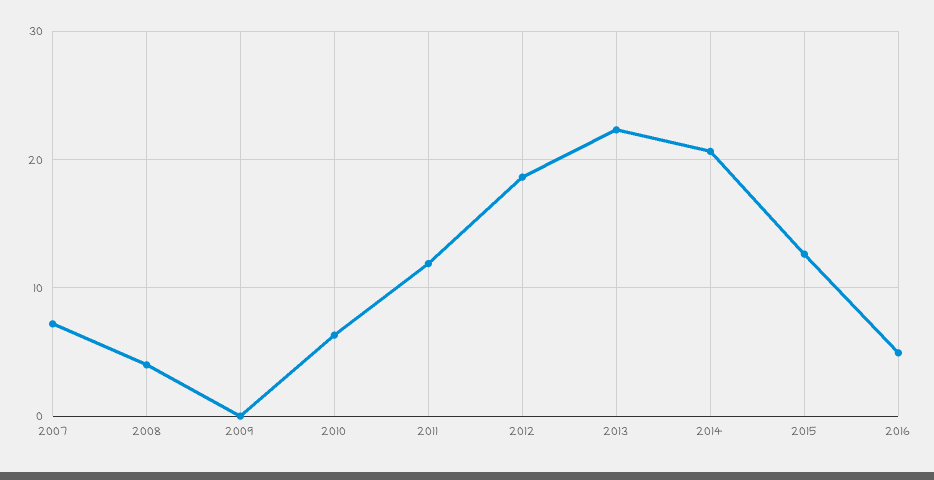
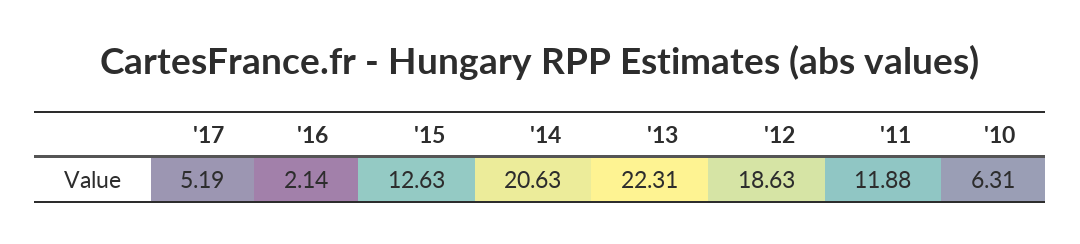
2007: 7 -> none
2008: 4 -> none
2009: 0 -> none
2016: 5 -> 2.14
'17: none -> 5.19

